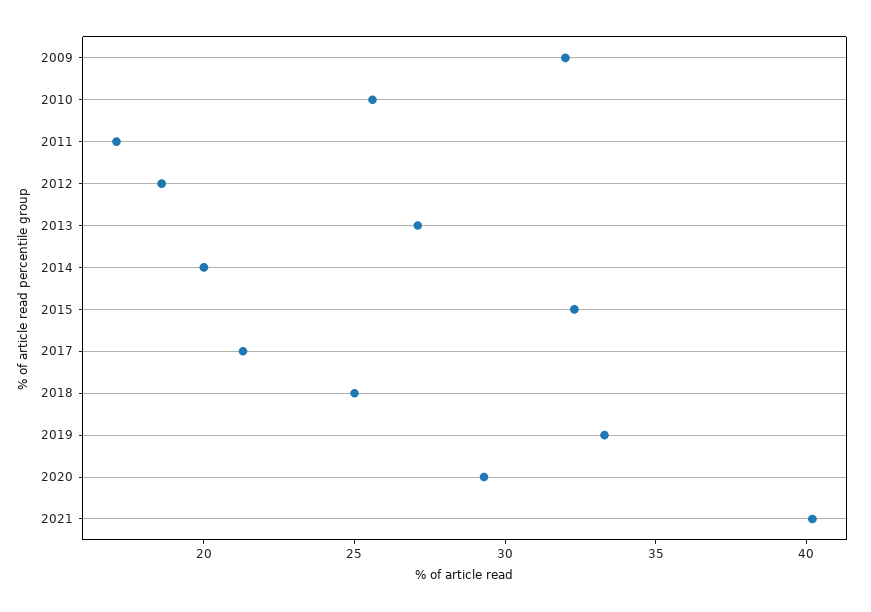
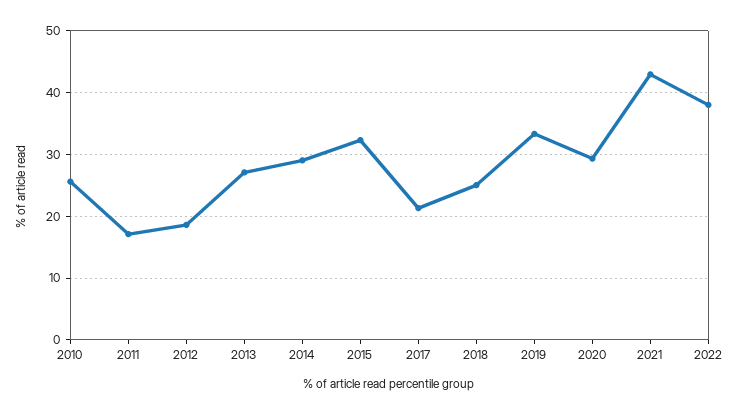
2009: 32 -> none
2014: 20 -> 29
2021: 40 -> 43
2022: none -> 38

